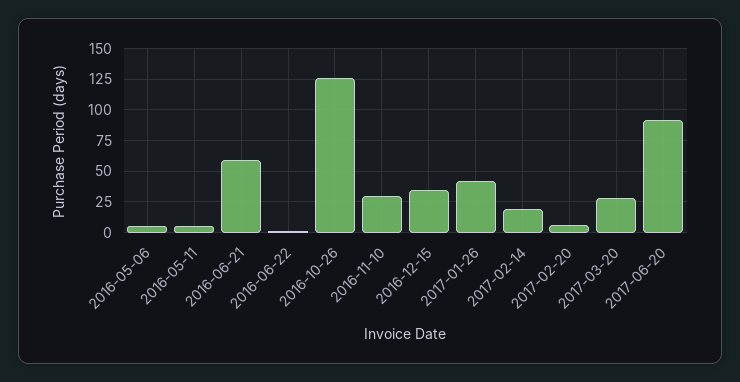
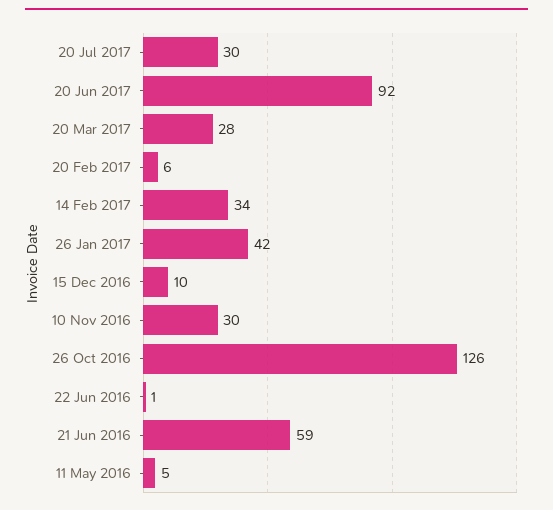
2016-05-06: 5 -> none
2016-12-15: 35 -> 10
2017-02-14: 20 -> 34
20 Jul 2017: none -> 30

